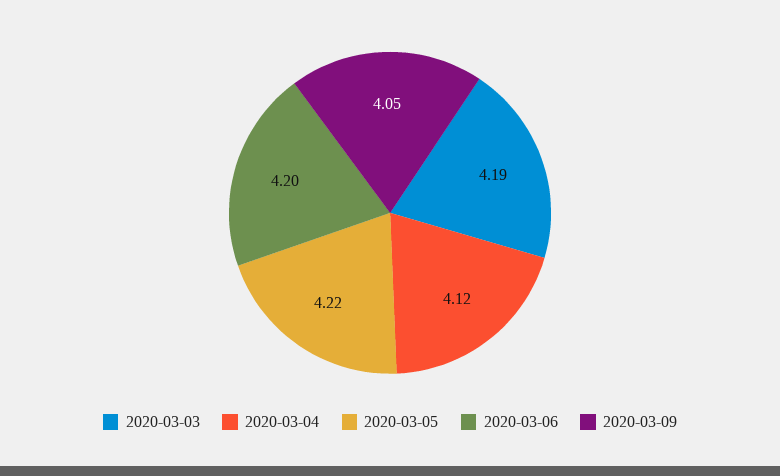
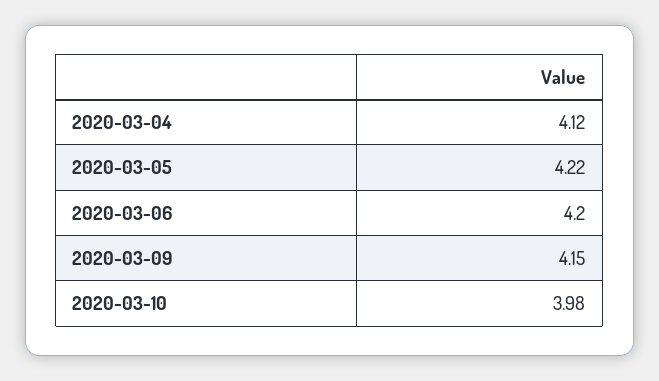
2020-03-03: 4.19 -> none
2020-03-09: 4.05 -> 4.15
2020-03-10: none -> 3.98

